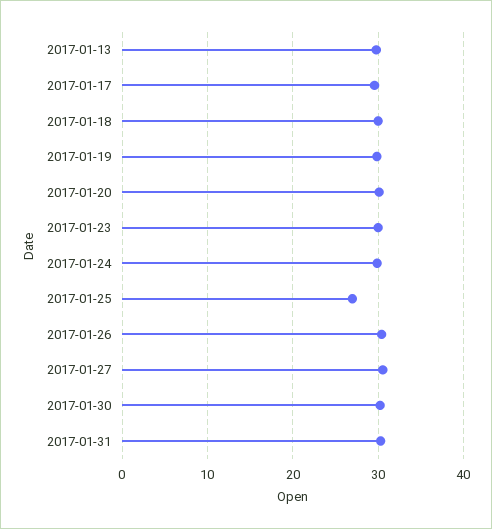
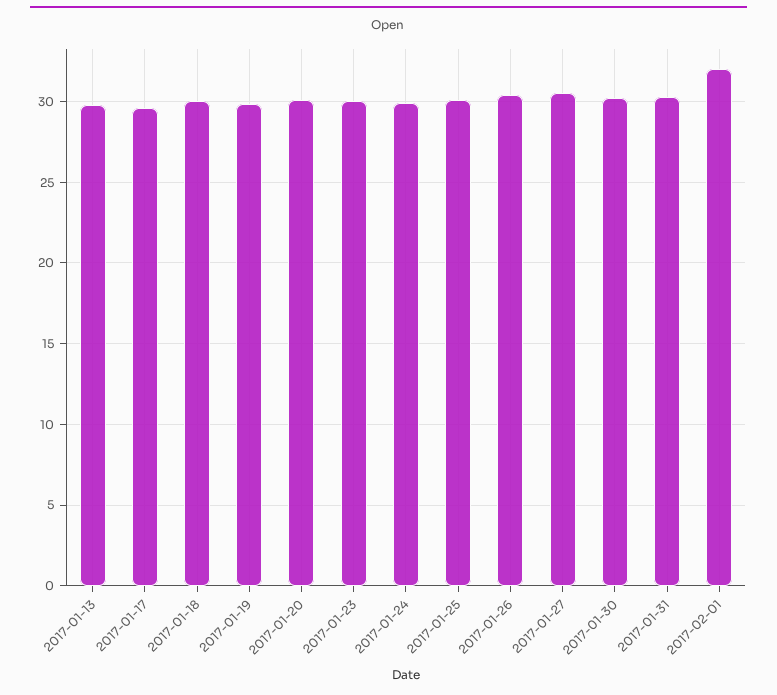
2017-01-25: 27 -> 30
2017-02-01: none -> 32

